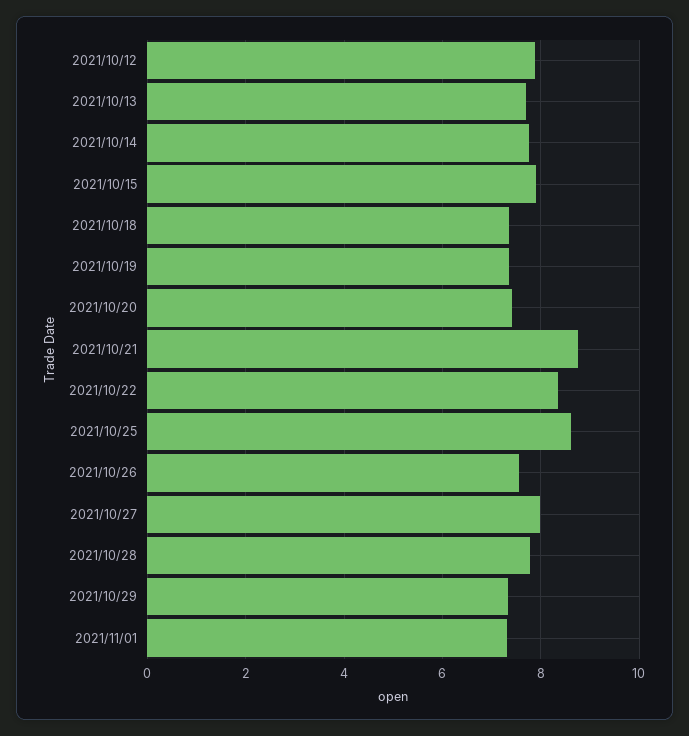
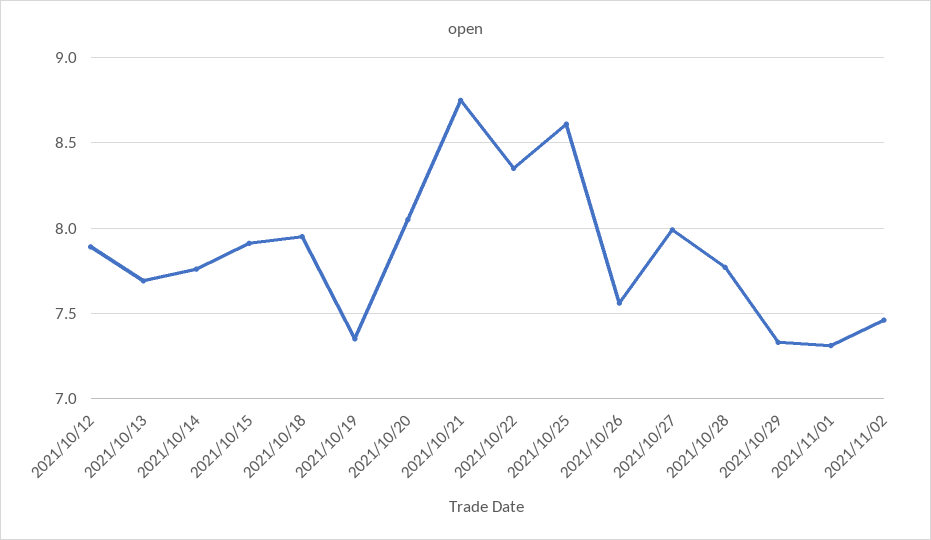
2021/10/18: 7.4 -> 7.95
2021/10/20: 7.4 -> 8.05
2021/11/02: none -> 7.45

